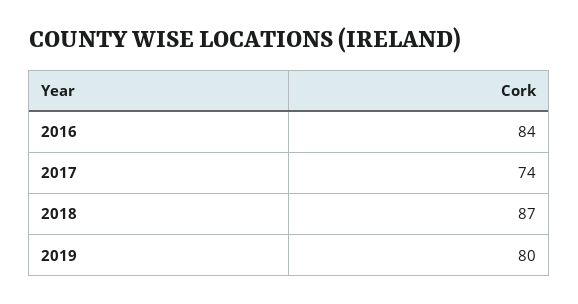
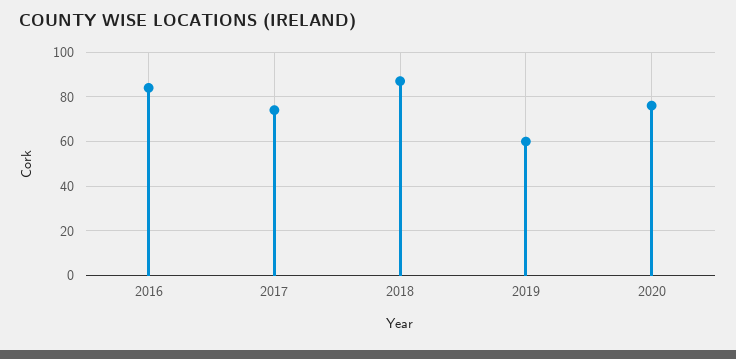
2019: 80 -> 60
2020: none -> 75

